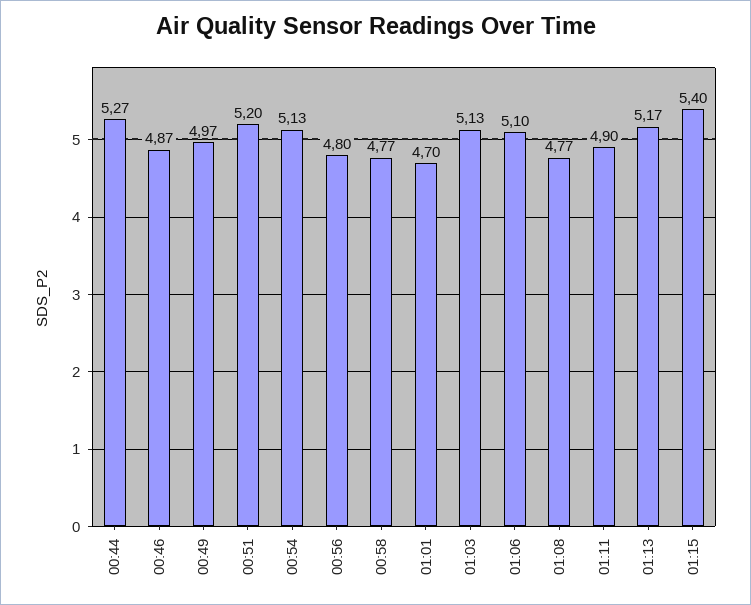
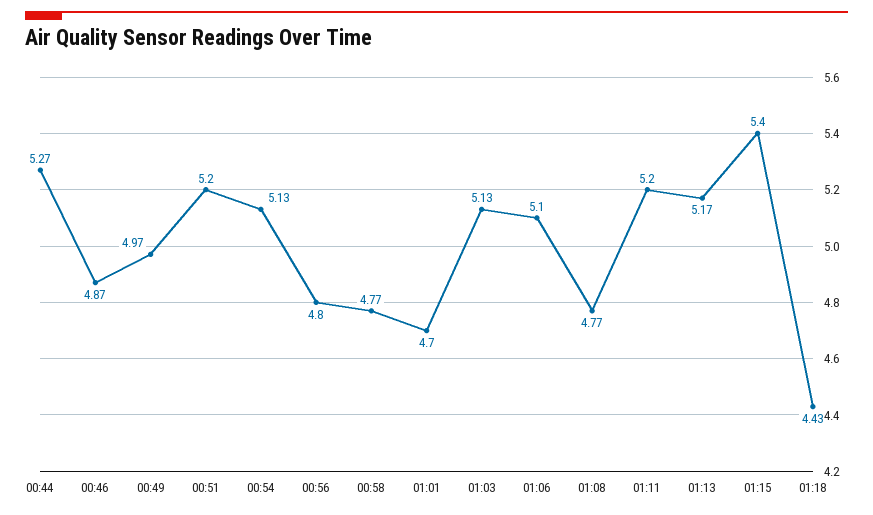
01:11: 4.9 -> 5.2
01:18: none -> 4.43

